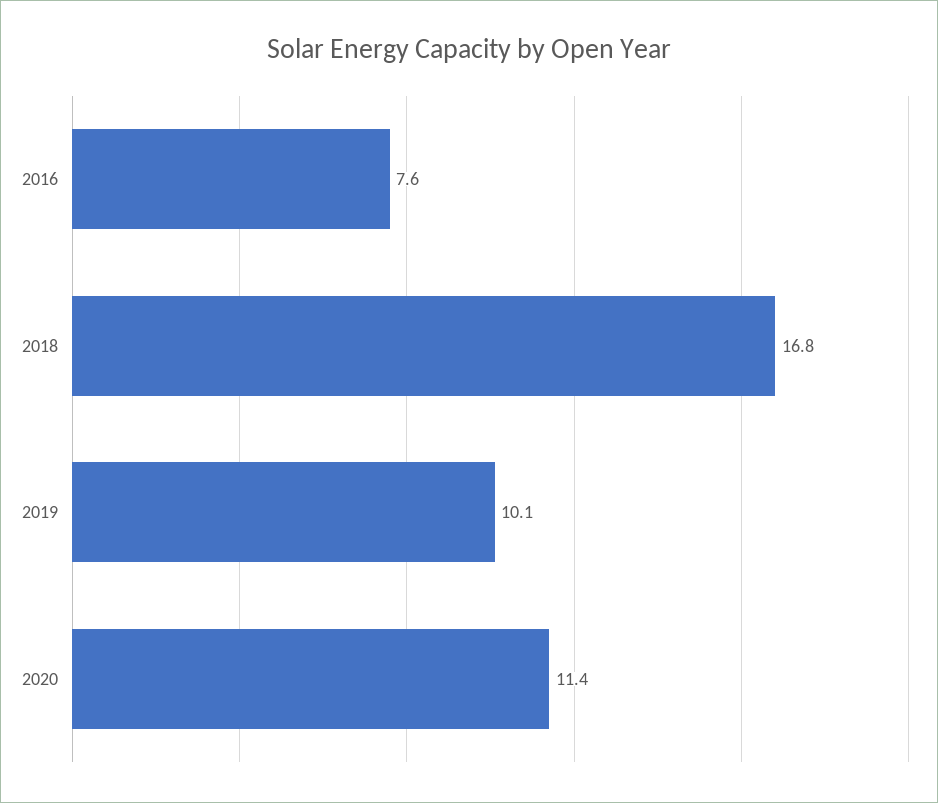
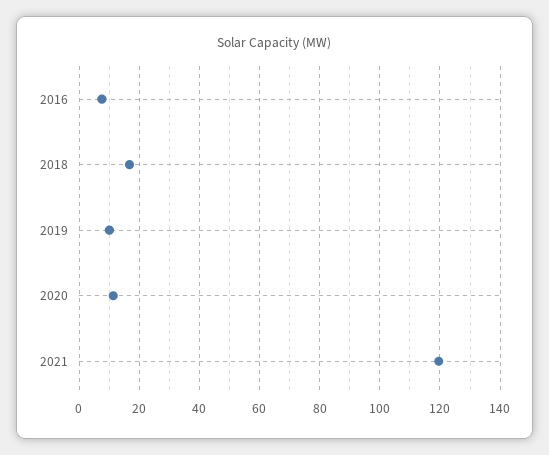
2021: none -> 120

